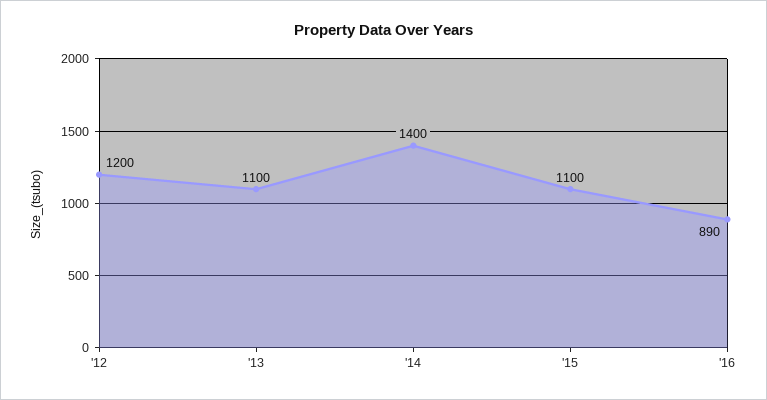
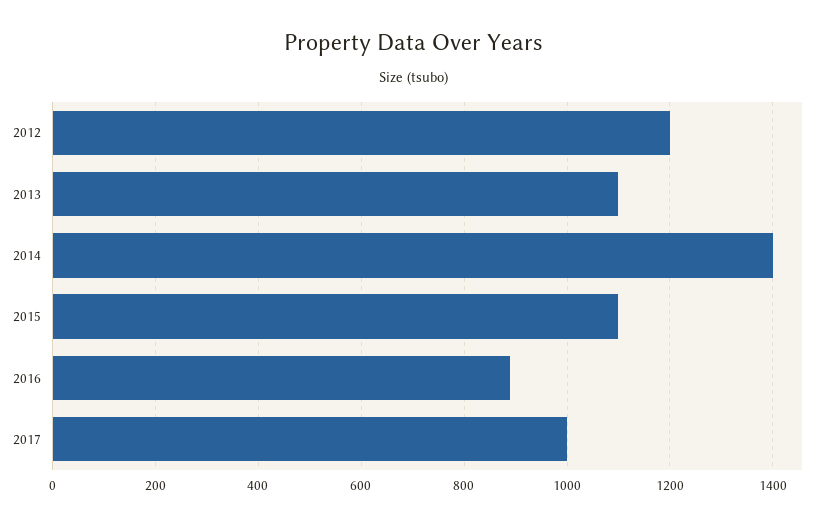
2017: none -> 1000

